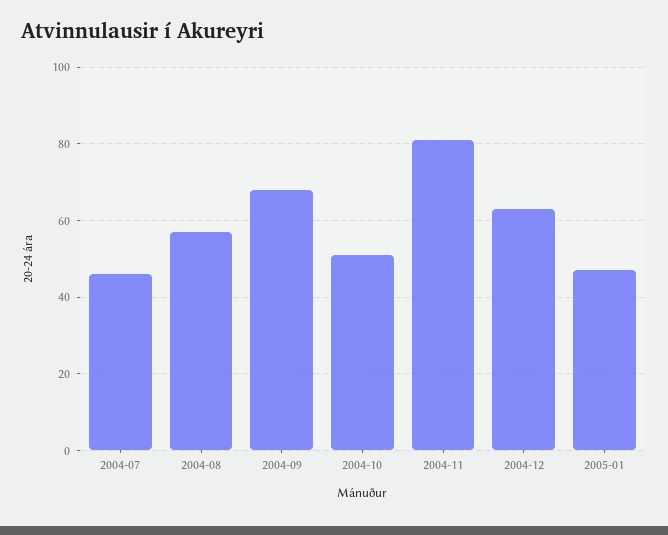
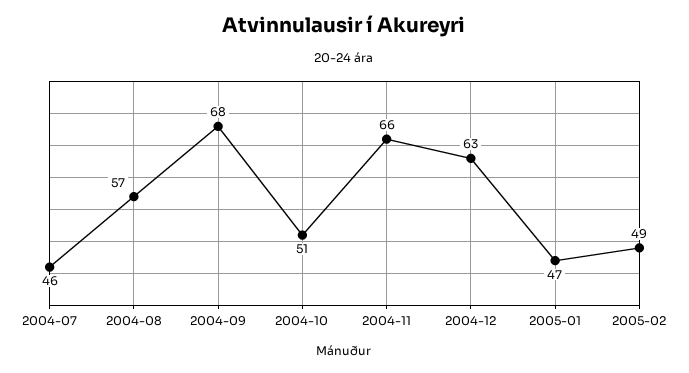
2004-11: 80 -> 66
2005-02: none -> 49

